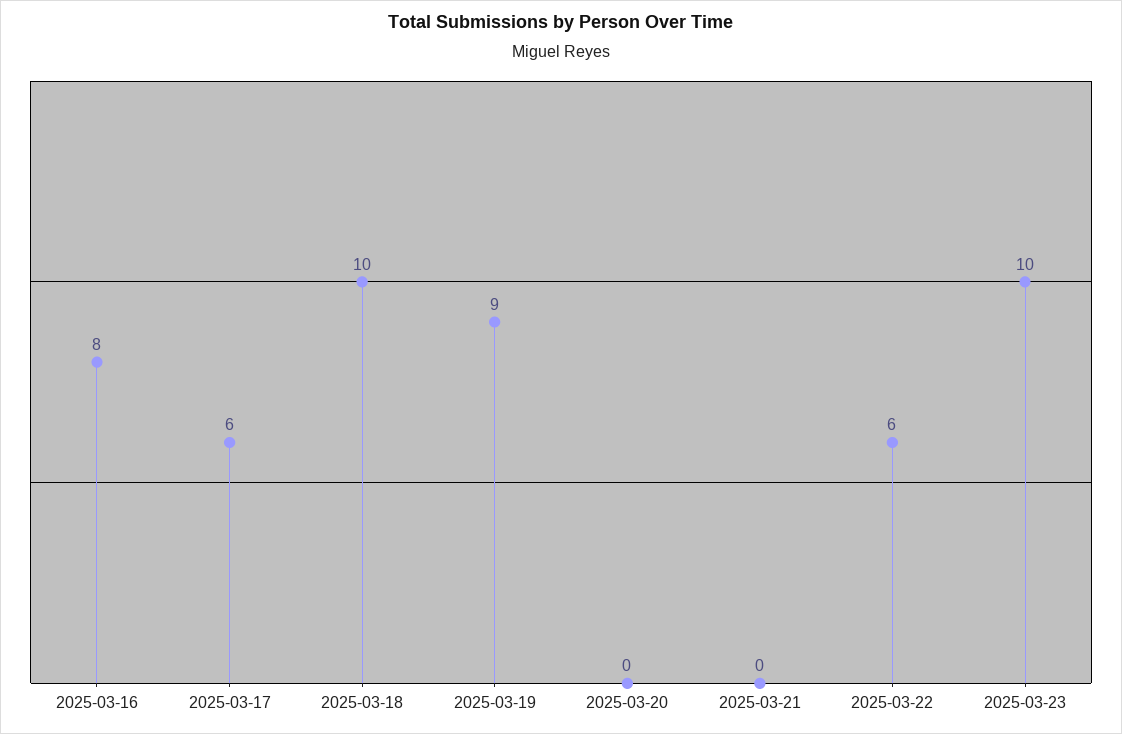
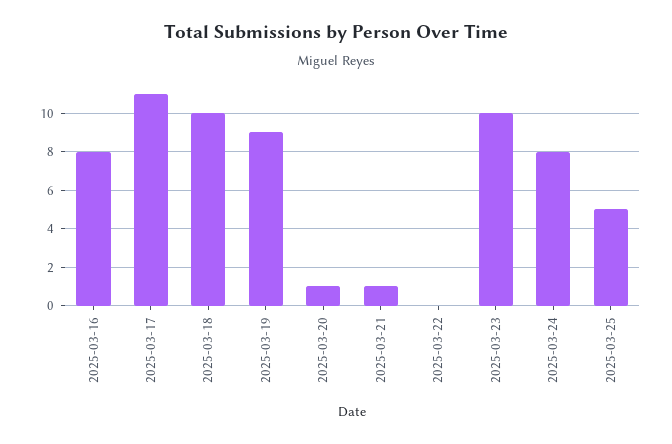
2025-03-17: 6 -> 11
2025-03-20: 0 -> 1
2025-03-21: 0 -> 1
2025-03-22: 6 -> 0
2025-03-24: none -> 8
2025-03-25: none -> 5

